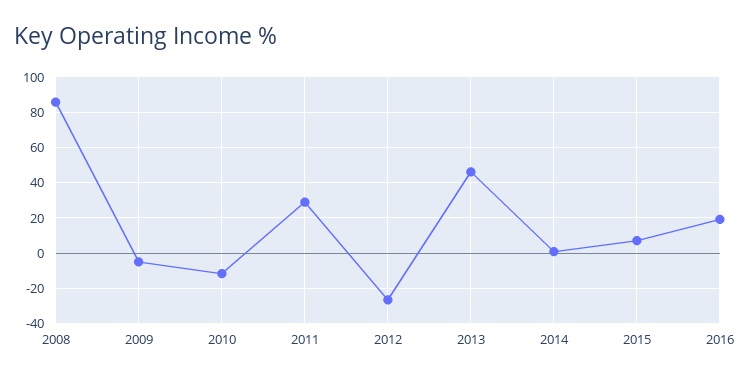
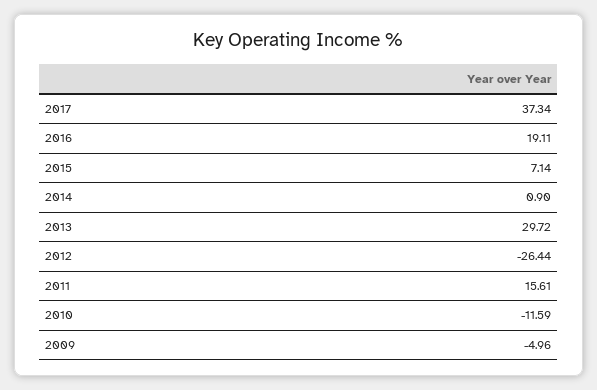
2008: 85 -> none
2011: 30 -> 15.61
2013: 45 -> 29.72
2017: none -> 37.34

